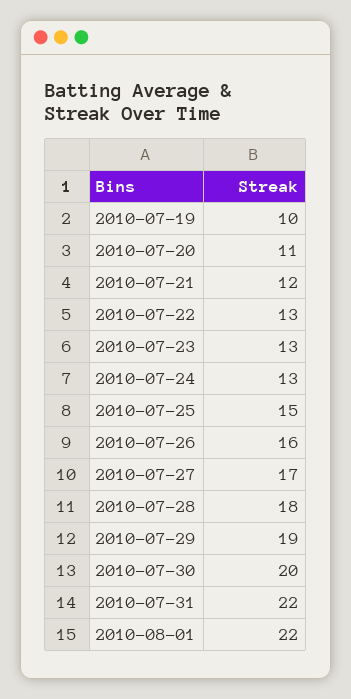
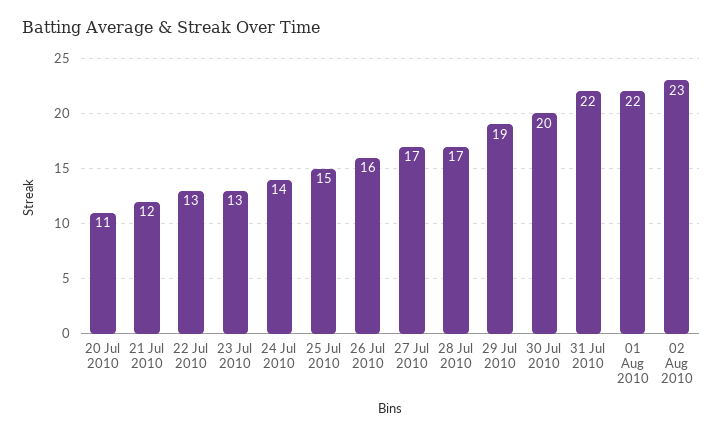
2010-07-19: 10 -> none
2010-07-24: 13 -> 14
2010-07-28: 18 -> 17
02 Aug 2010: none -> 23

